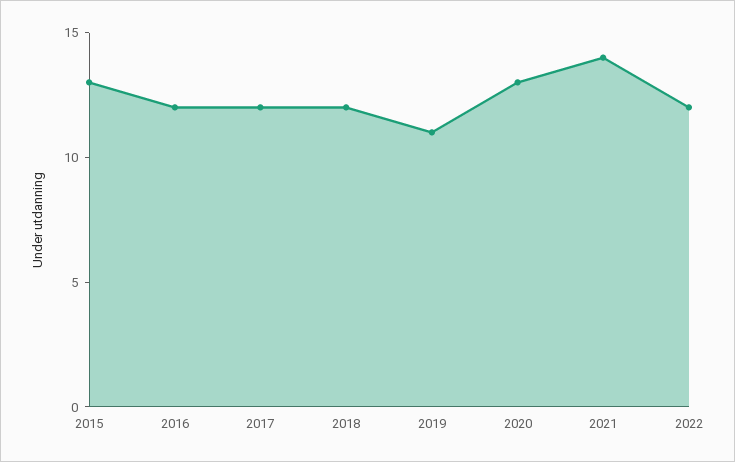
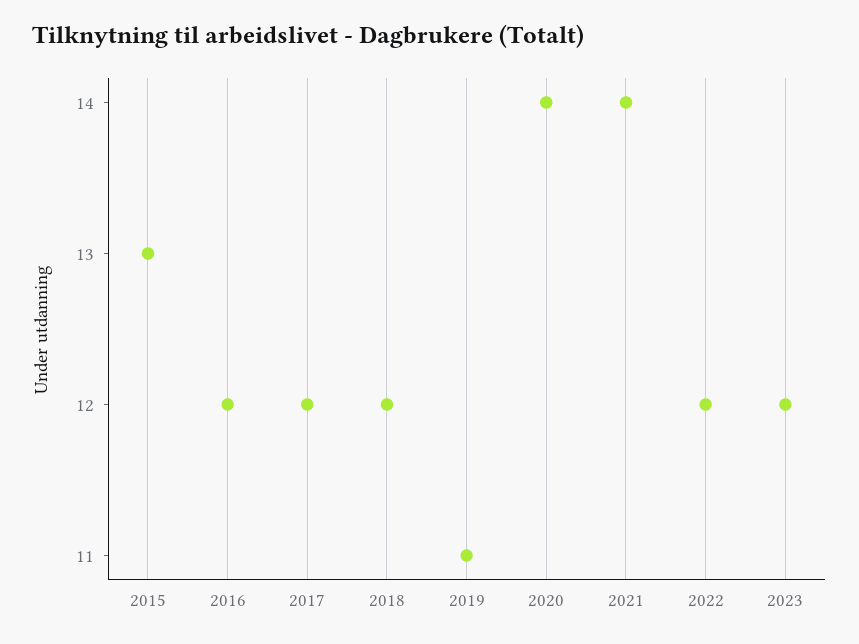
2020: 13 -> 14
2023: none -> 12

